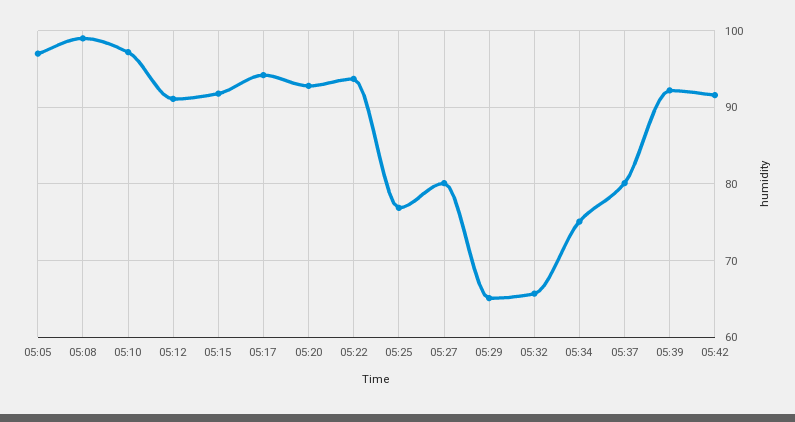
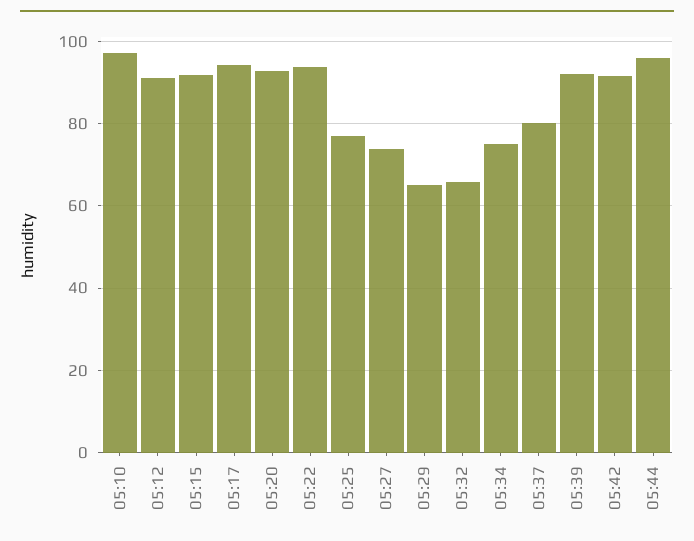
05:05: 97 -> none
05:08: 99 -> none
05:27: 80 -> 74
05:44: none -> 96

